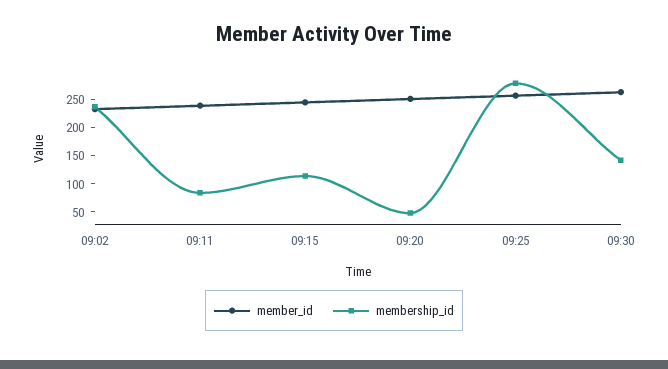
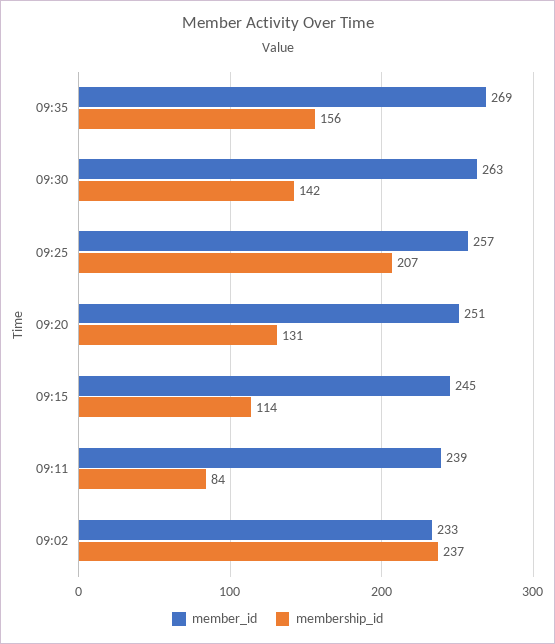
membership_id, 09:20: 50 -> 131
membership_id, 09:25: 275 -> 207
member_id, 09:35: none -> 269
membership_id, 09:35: none -> 156

